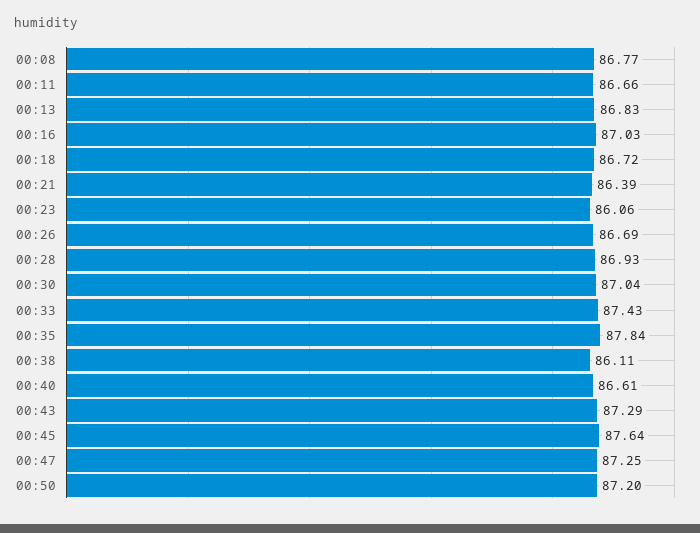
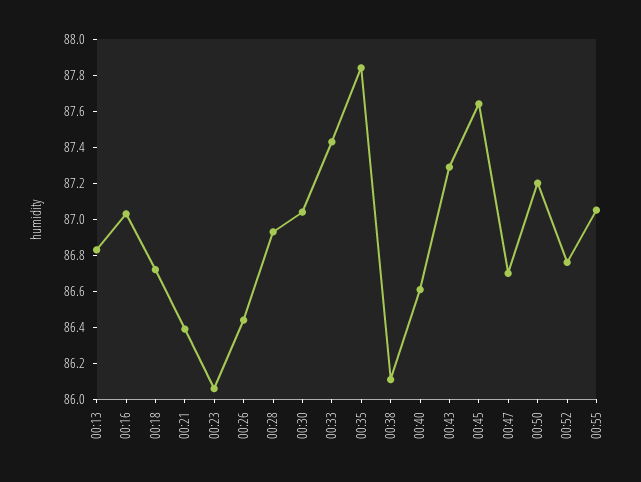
00:08: 86.77 -> none
00:11: 86.66 -> none
00:26: 86.69 -> 86.45
00:47: 87.25 -> 86.7
00:52: none -> 86.75
00:55: none -> 87.05

